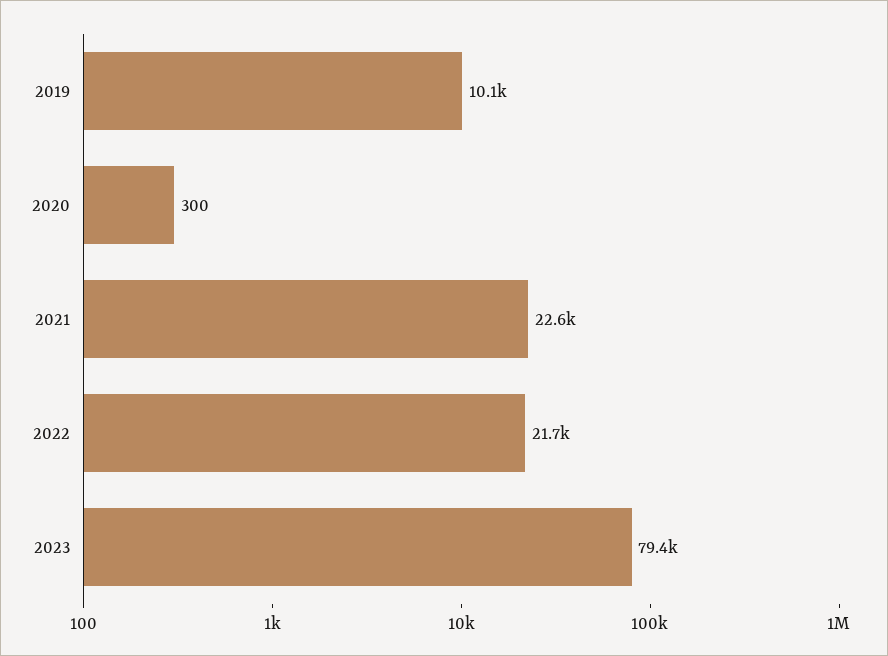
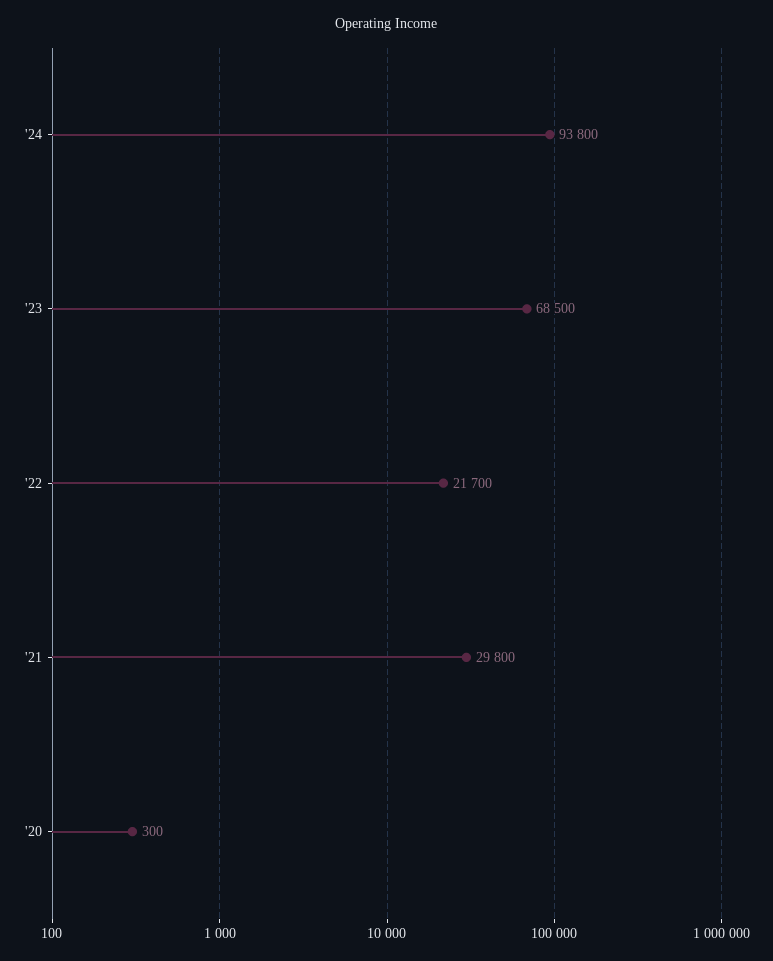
2019: 10100 -> none
2021: 22600 -> 29800
2023: 79400 -> 68500
'24: none -> 93800

